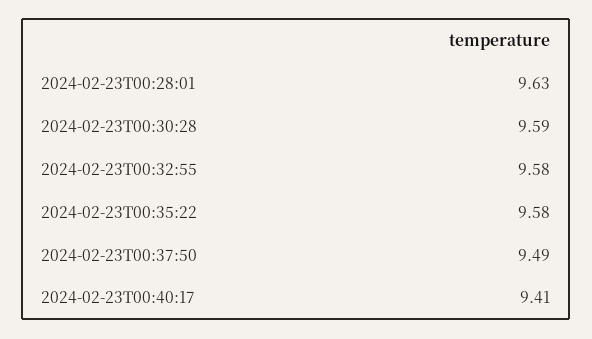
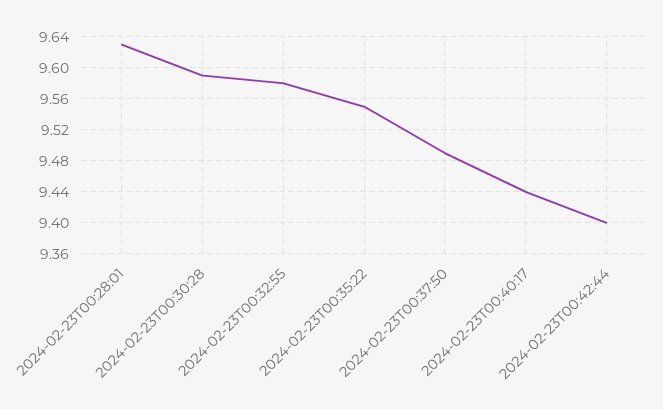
2024-02-23T00:35:22: 9.58 -> 9.55
2024-02-23T00:40:17: 9.41 -> 9.44
2024-02-23T00:42:44: none -> 9.4

